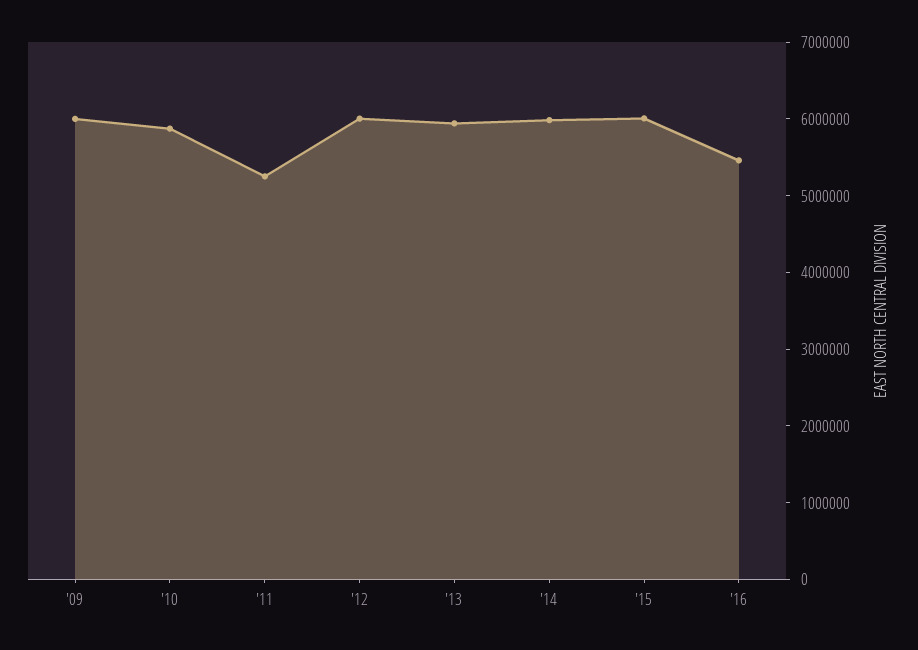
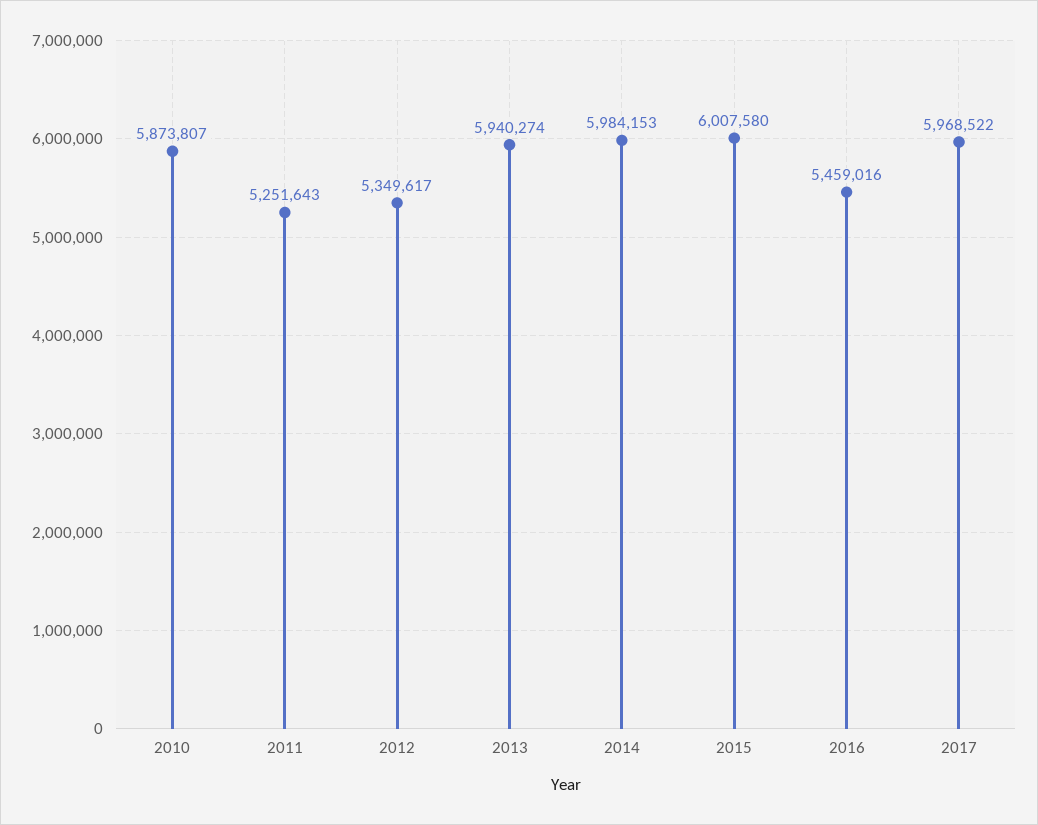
'09: 6000000 -> none
'12: 6000000 -> 5349617
2017: none -> 5968522

